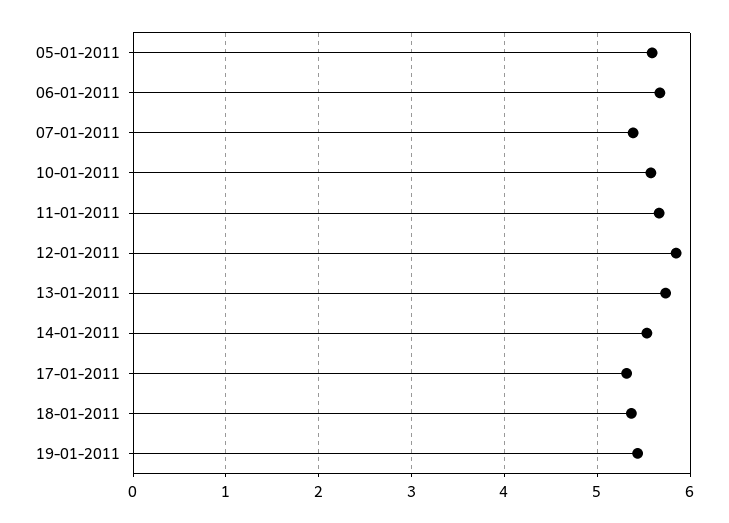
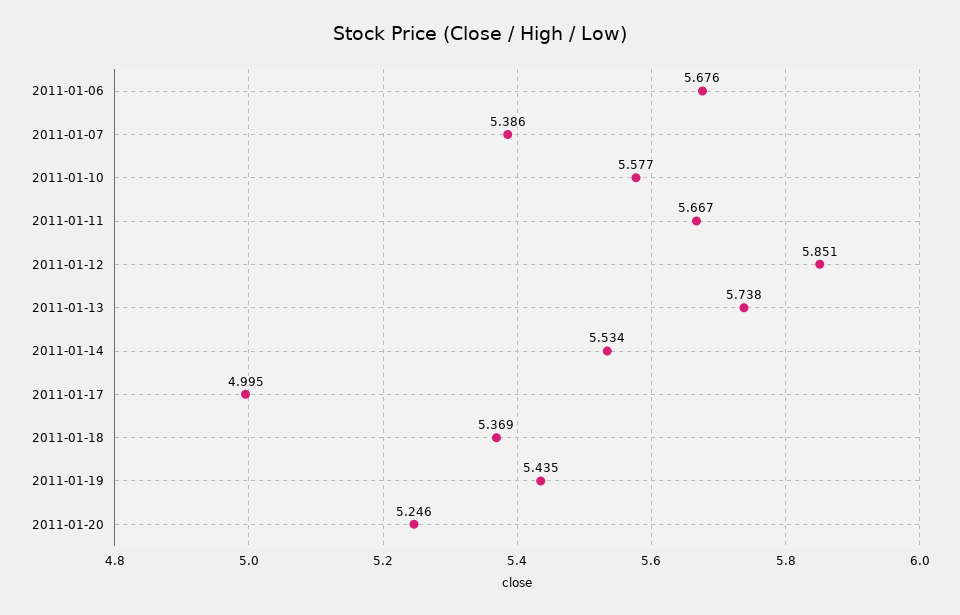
05-01-2011: 5.6 -> none
17-01-2011: 5.3 -> 4.995
2011-01-20: none -> 5.246

